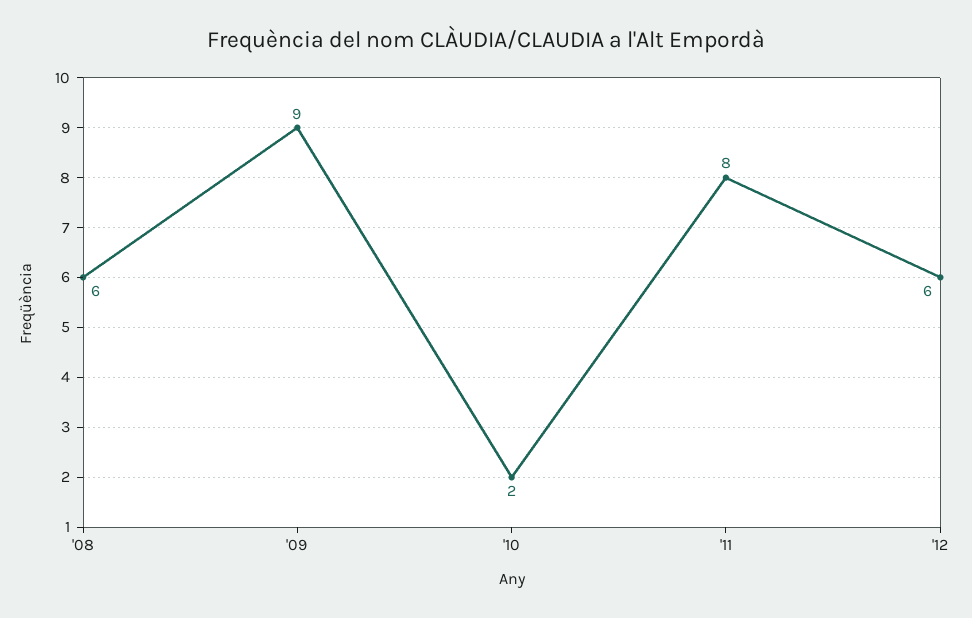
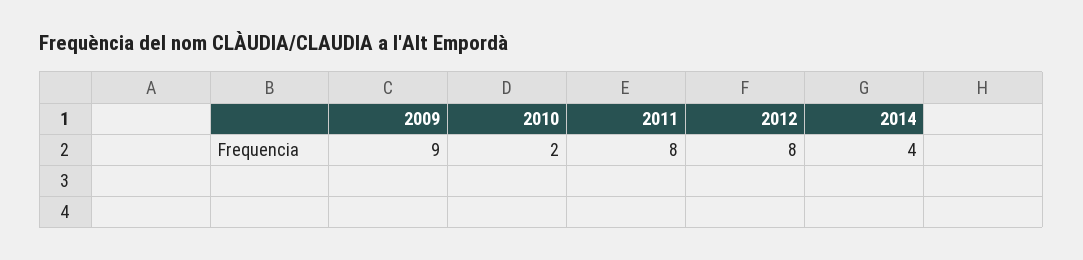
'08: 6 -> none
'12: 6 -> 8
2014: none -> 4

